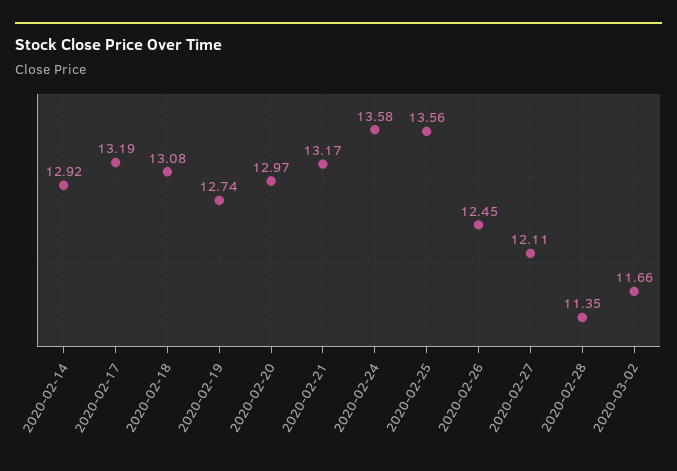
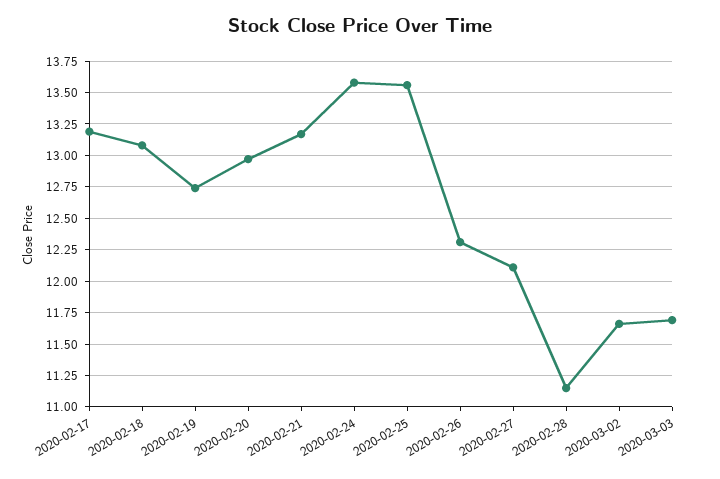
2020-02-14: 12.92 -> none
2020-02-26: 12.45 -> 12.3
2020-02-28: 11.35 -> 11.15
2020-03-03: none -> 11.7

